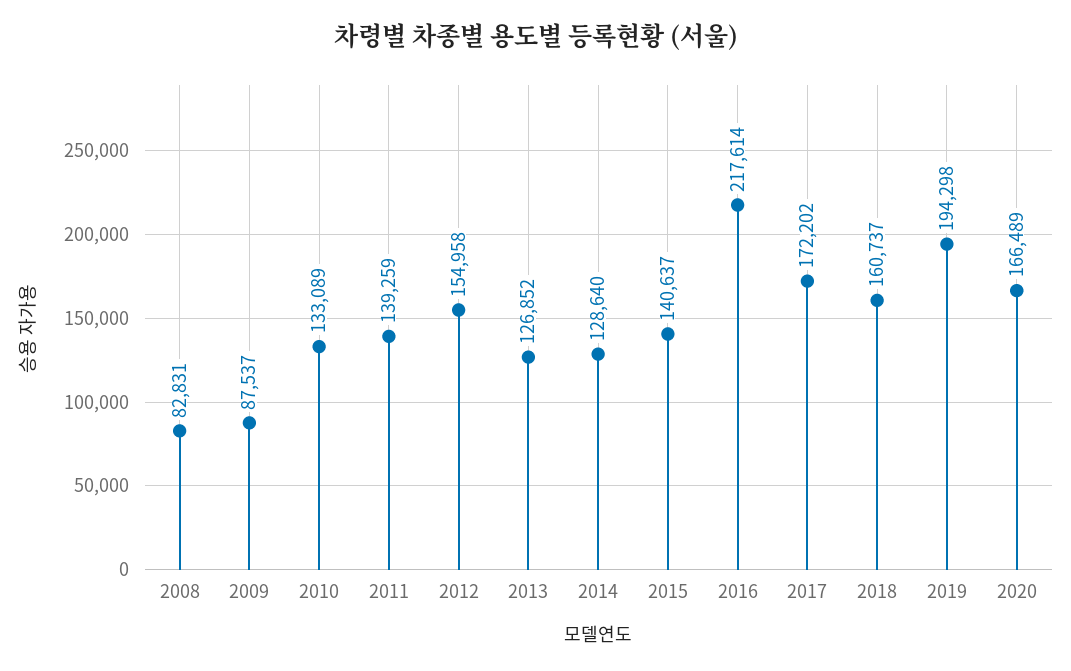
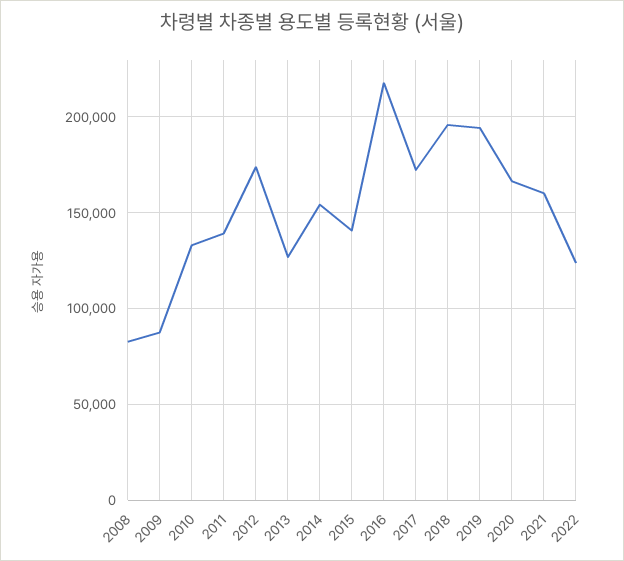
2012: 154958 -> 175000
2014: 128640 -> 155000
2018: 160737 -> 195000
2021: none -> 160000
2022: none -> 125000

